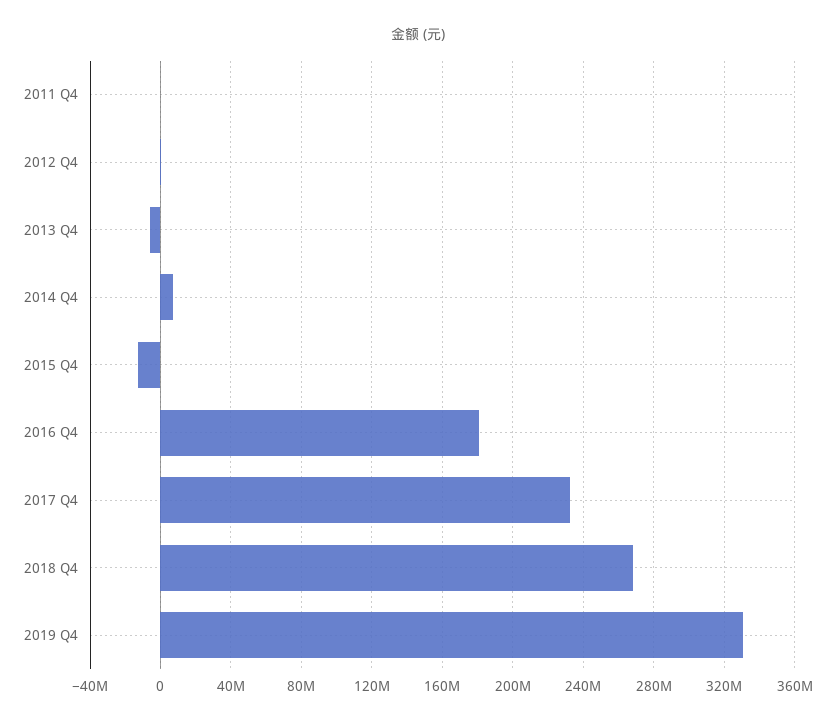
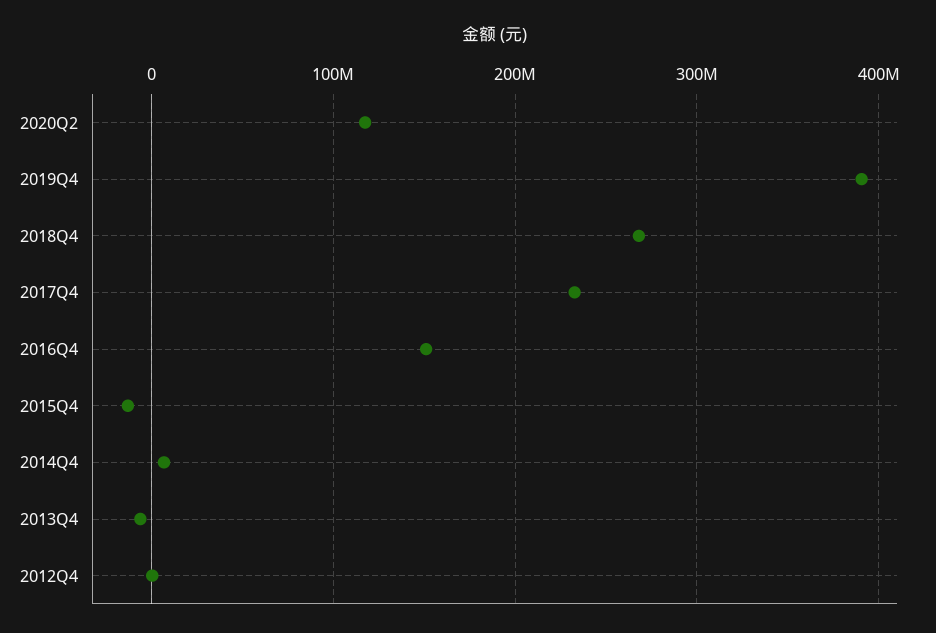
2011 Q4: 0 -> none
2016 Q4: 180000000 -> 150000000
2019 Q4: 330000000 -> 390000000
2020Q2: none -> 120000000

